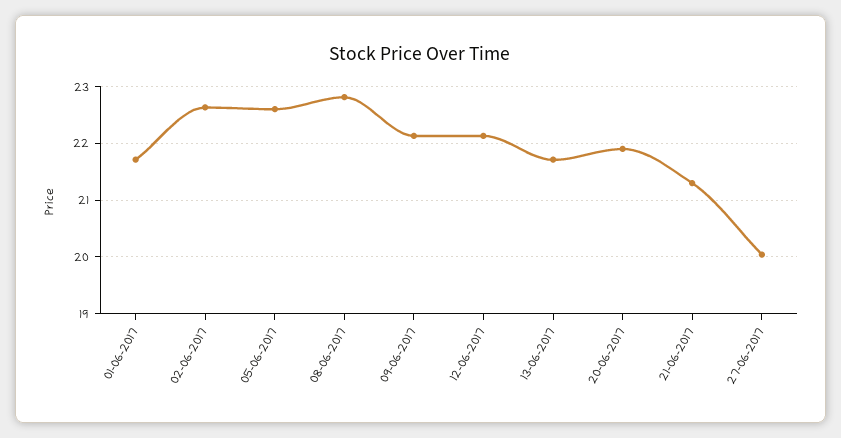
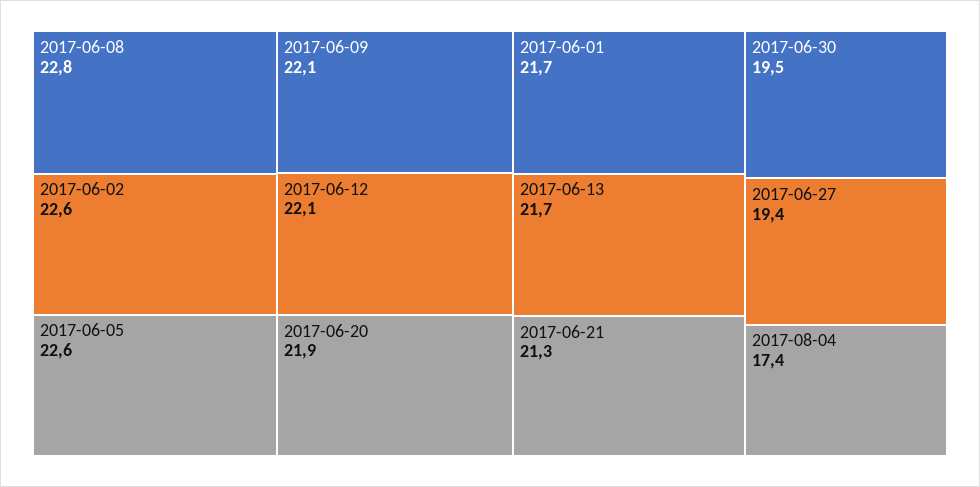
27-06-2017: 20 -> 19.4
2017-06-30: none -> 19.5
2017-08-04: none -> 17.4

